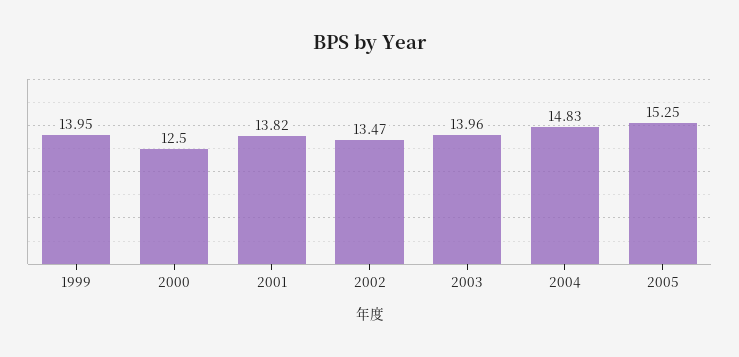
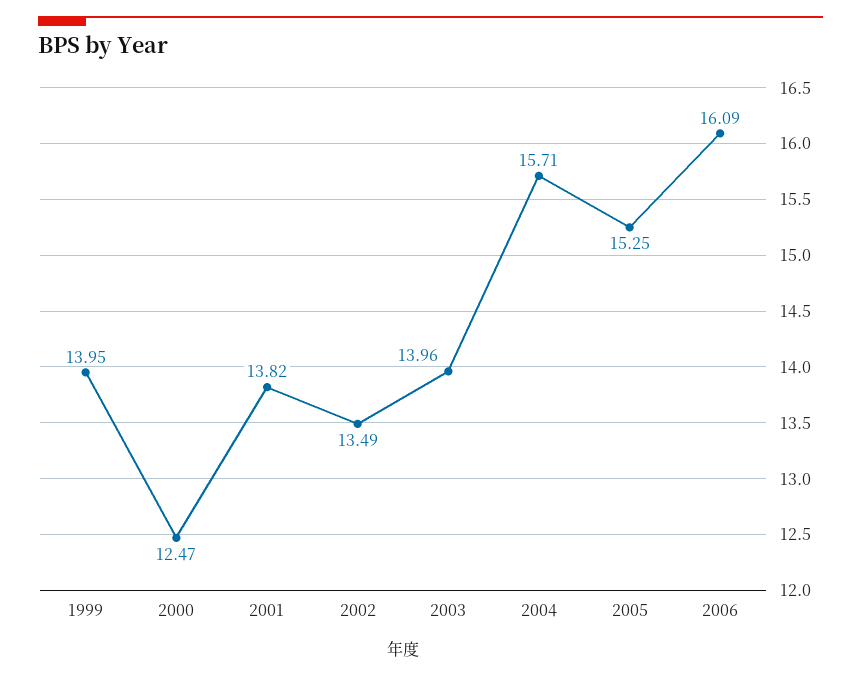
2000: 12.5 -> 12.47
2002: 13.47 -> 13.49
2004: 14.83 -> 15.71
2006: none -> 16.09

